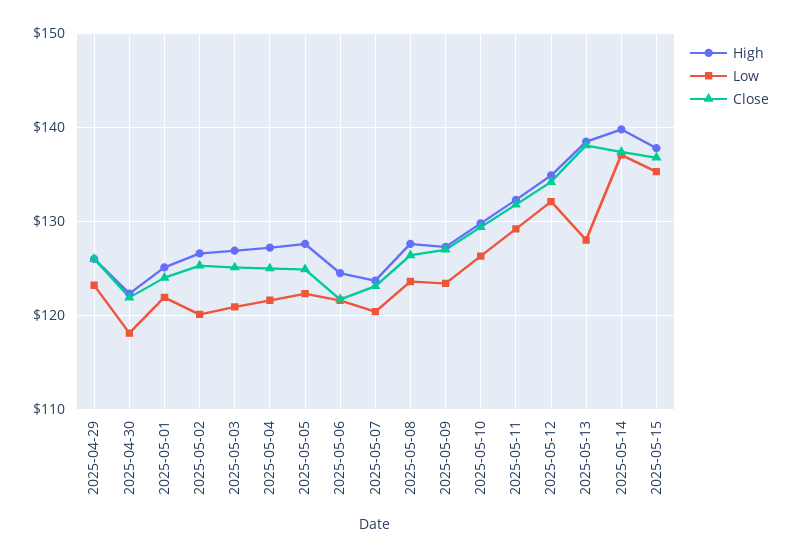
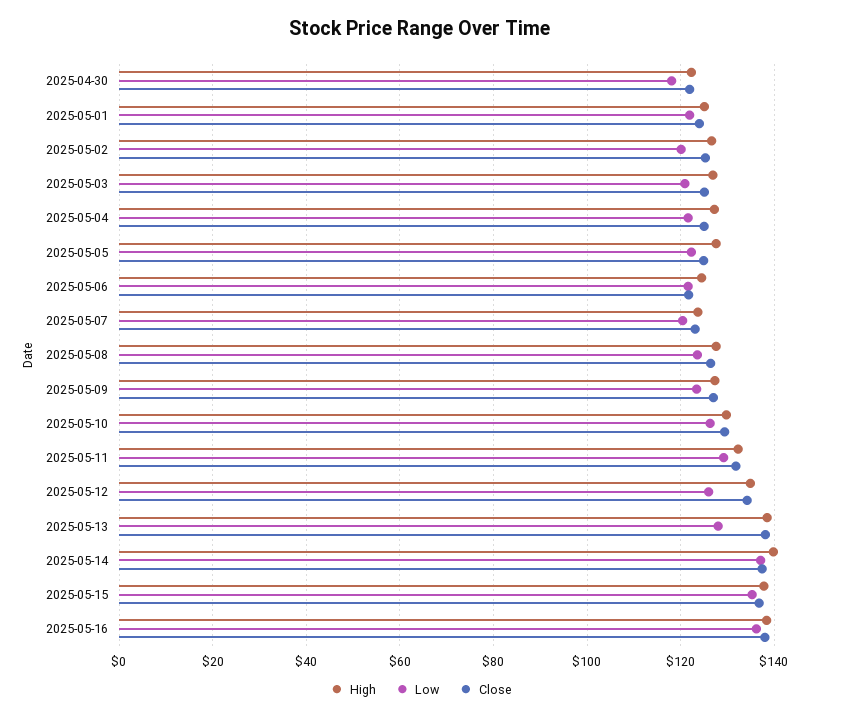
High, 2025-04-29: 126 -> none
Low, 2025-04-29: 123 -> none
Close, 2025-04-29: 126 -> none
Low, 2025-05-12: 132 -> 126
High, 2025-05-16: none -> 138
Low, 2025-05-16: none -> 136
Close, 2025-05-16: none -> 138

